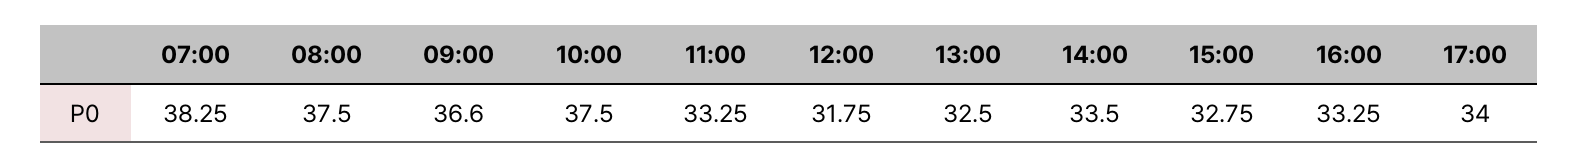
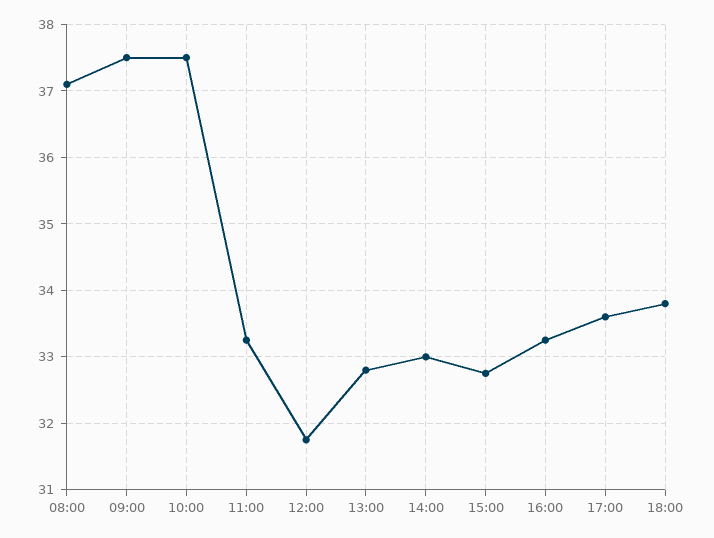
07:00: 38.25 -> none
08:00: 37.5 -> 37.1
09:00: 36.6 -> 37.5
13:00: 32.5 -> 32.8
14:00: 33.5 -> 33
17:00: 34 -> 33.6
18:00: none -> 33.8

